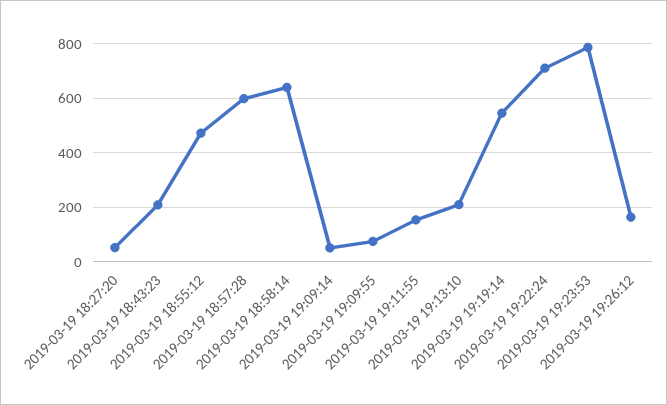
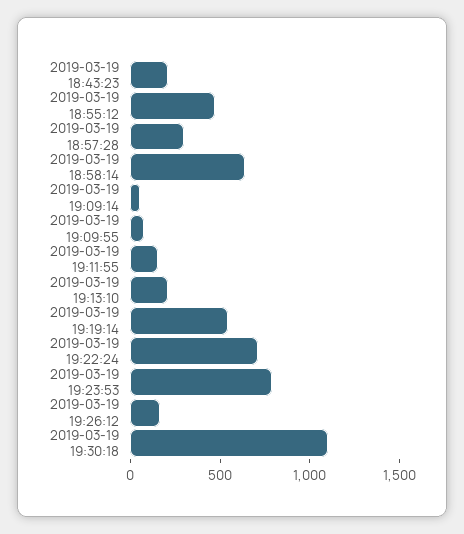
2019-03-19 18:27:20: 50 -> none
2019-03-19 18:57:28: 600 -> 300
2019-03-19 19:30:18: none -> 1100

